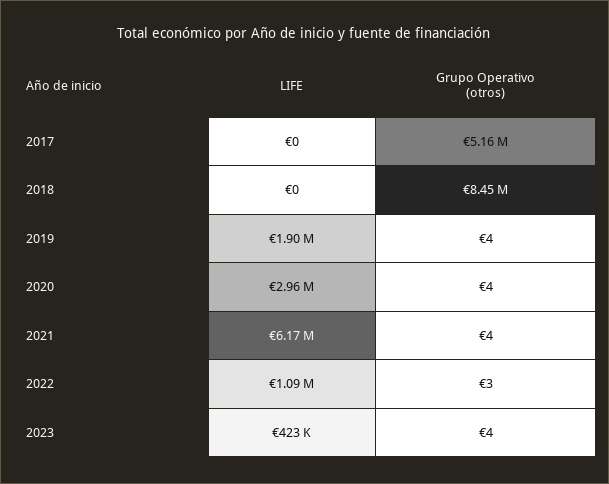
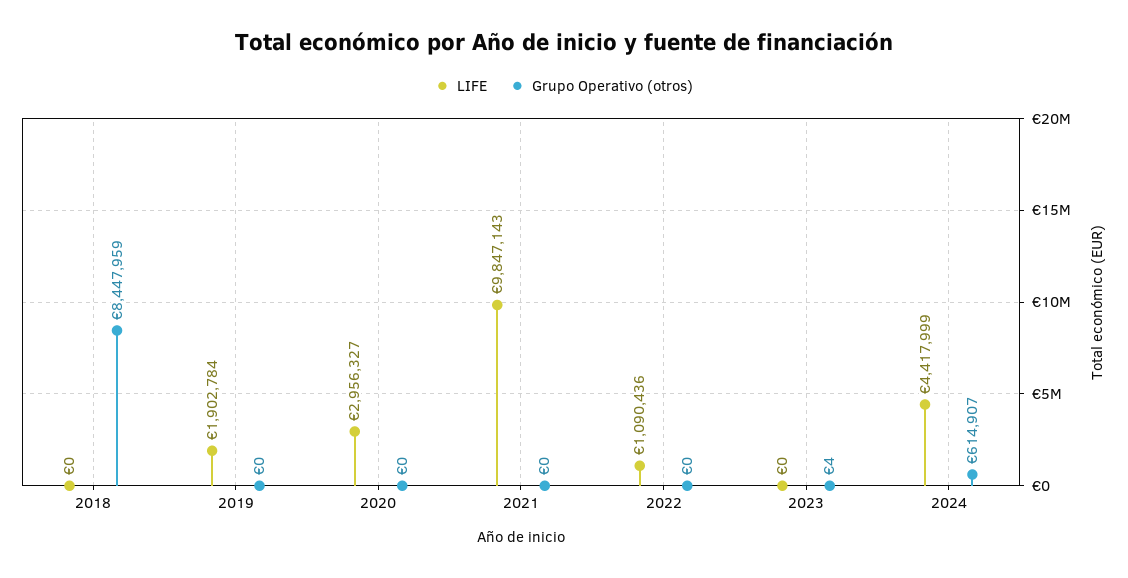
LIFE, 2017: 0 -> none
Grupo Operativo (otros), 2017: 5160000 -> none
Grupo Operativo (otros), 2019: 4 -> 0
Grupo Operativo (otros), 2020: 4 -> 0
LIFE, 2021: 6170000 -> 9847143
Grupo Operativo (otros), 2021: 4 -> 0
Grupo Operativo (otros), 2022: 3 -> 0
LIFE, 2023: 423000 -> 0
LIFE, 2024: none -> 4417999
Grupo Operativo (otros), 2024: none -> 614907

